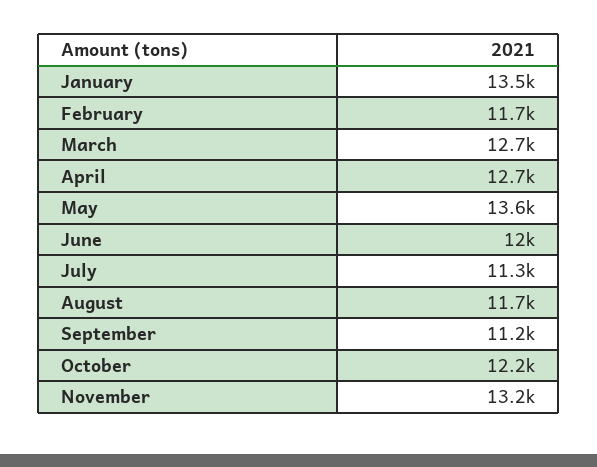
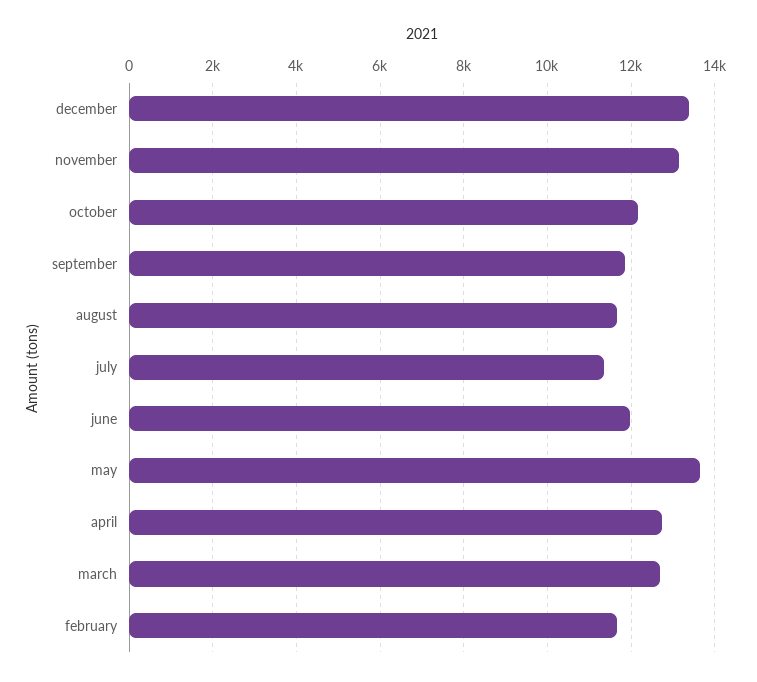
January: 13500 -> none
September: 11200 -> 11800
december: none -> 13400

